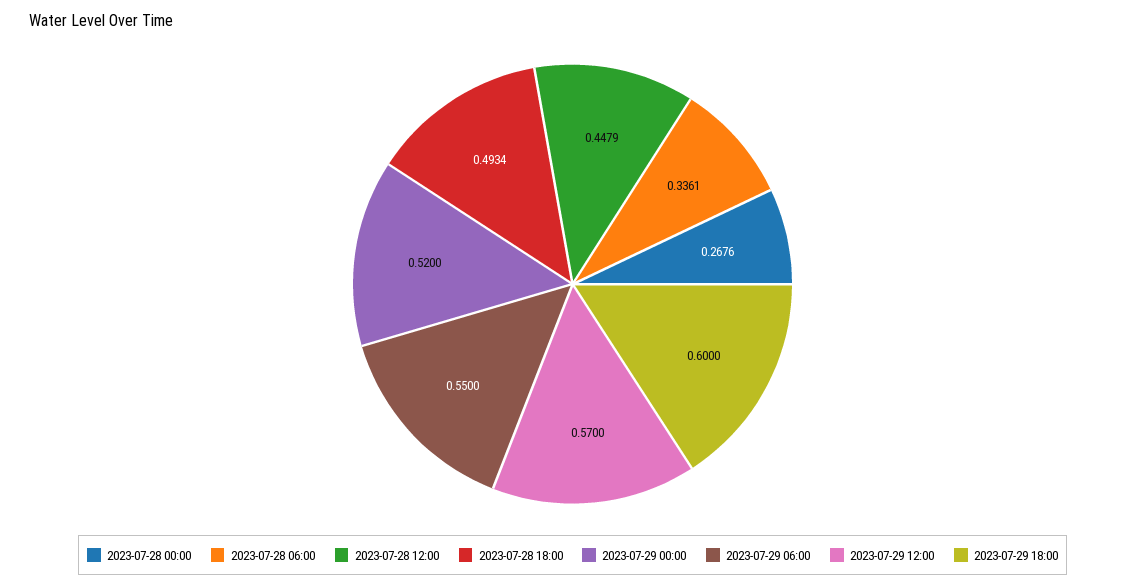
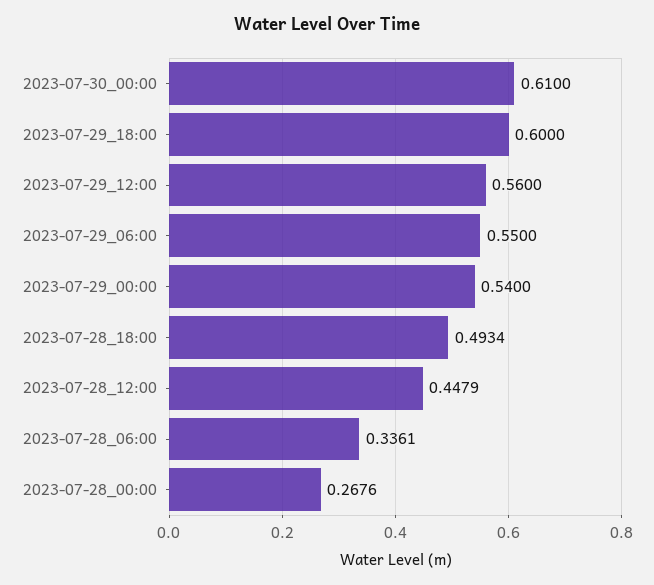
2023-07-29 00:00: 0.52 -> 0.54
2023-07-29 12:00: 0.57 -> 0.56
2023-07-30_00:00: none -> 0.61

